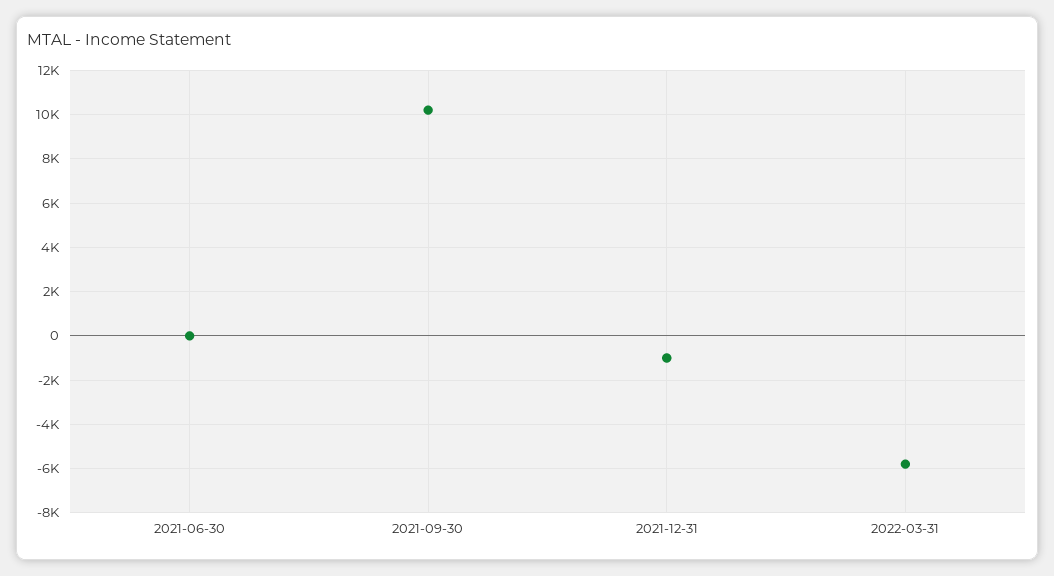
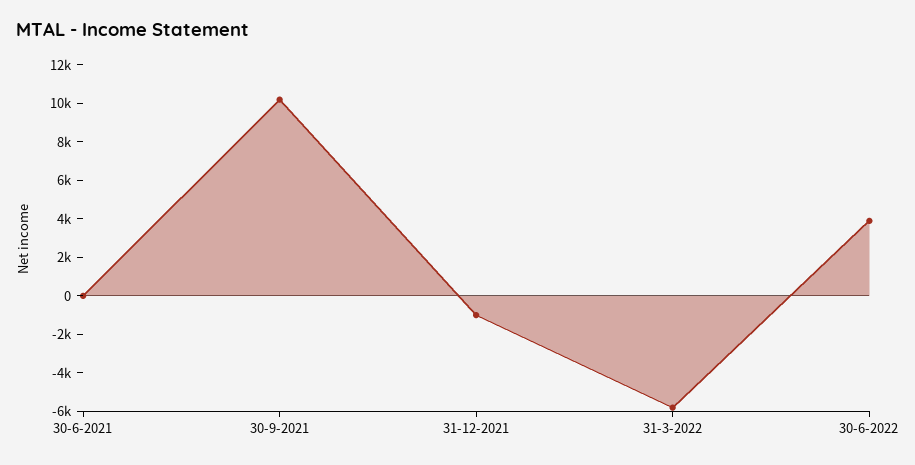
30-6-2022: none -> 4000

